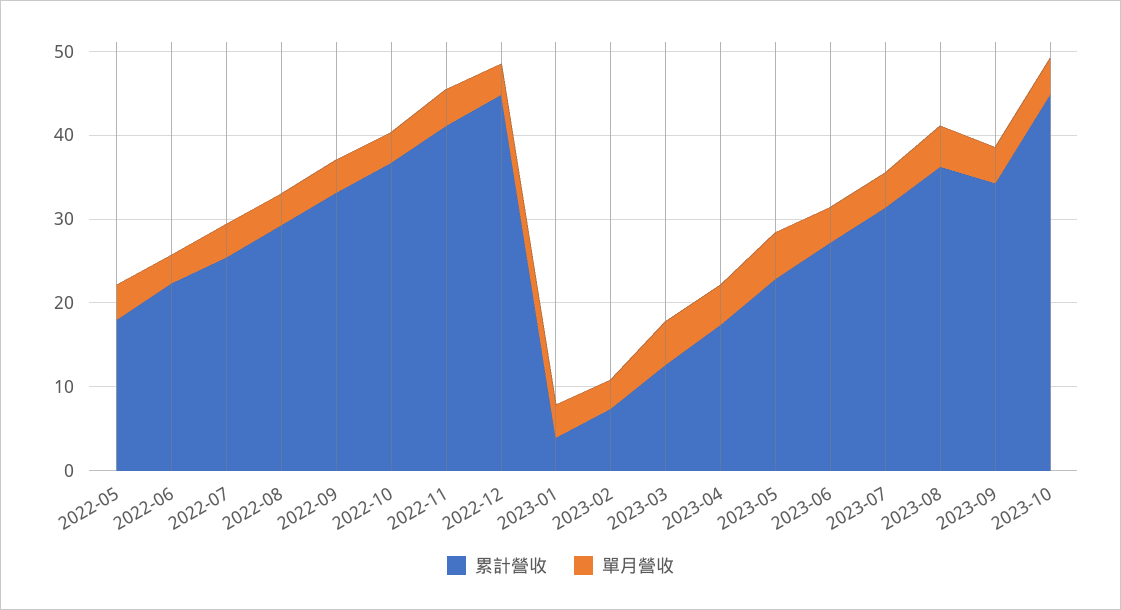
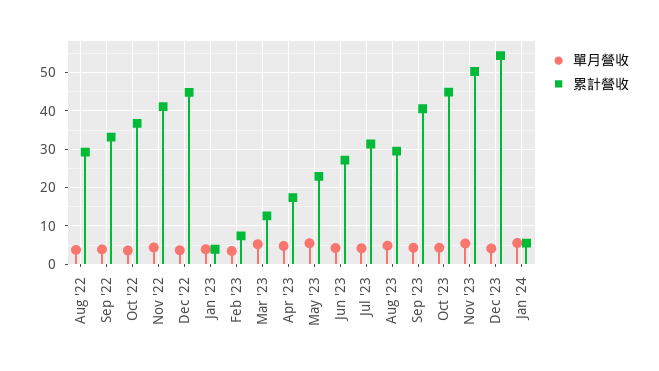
累計營收, 2022-05: 18 -> none
單月營收, 2022-05: 4 -> none
累計營收, 2022-06: 22 -> none
單月營收, 2022-06: 4 -> none
累計營收, 2022-07: 26 -> none
單月營收, 2022-07: 4 -> none
累計營收, 2023-08: 36 -> 30
累計營收, 2023-09: 34 -> 40
單月營收, Nov '23: none -> 6
累計營收, Nov '23: none -> 50
單月營收, Dec '23: none -> 4
累計營收, Dec '23: none -> 54
單月營收, Jan '24: none -> 6
累計營收, Jan '24: none -> 6

